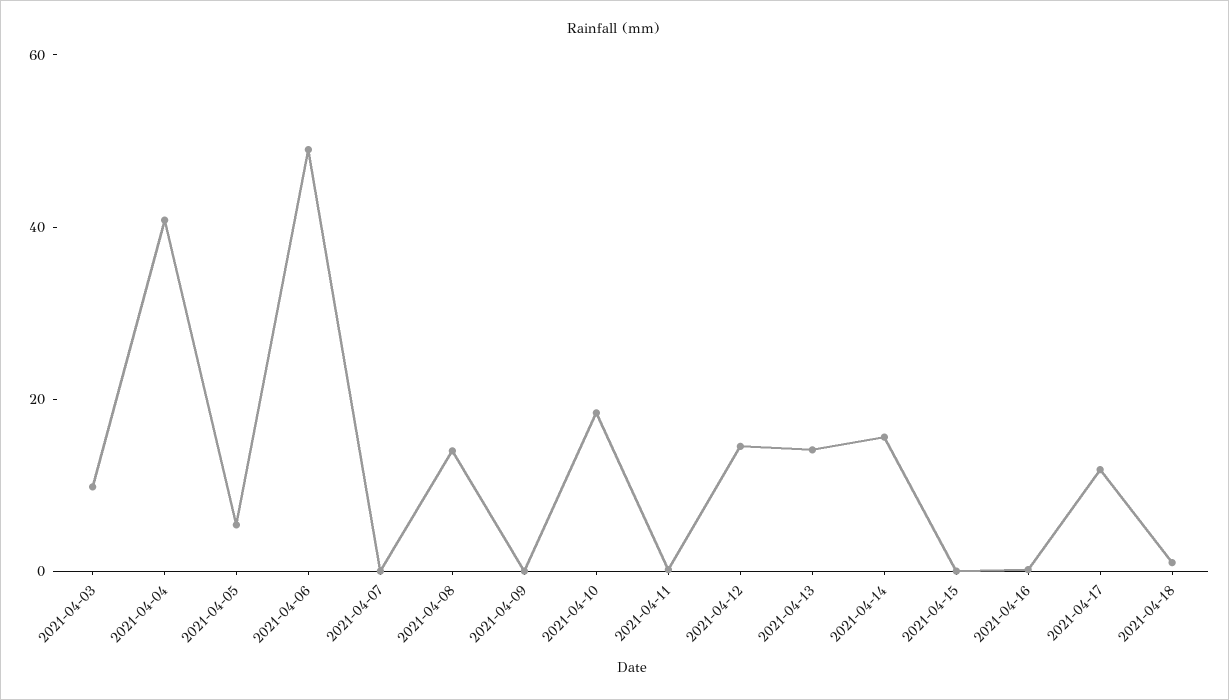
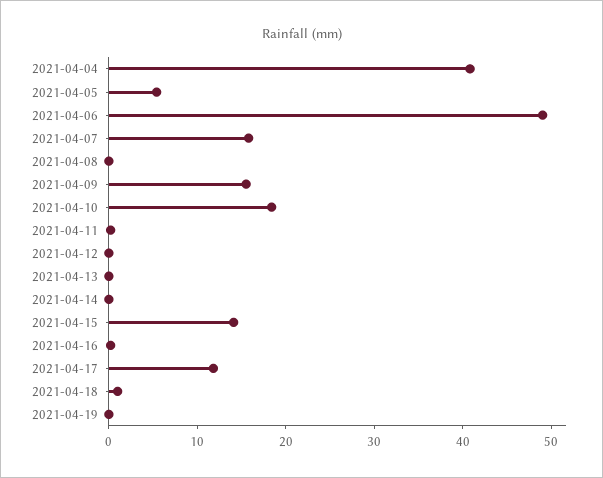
2021-04-03: 10 -> none
2021-04-07: 0 -> 16
2021-04-08: 15 -> 0
2021-04-09: 0 -> 16
2021-04-12: 15 -> 0
2021-04-13: 15 -> 0
2021-04-14: 15 -> 0
2021-04-15: 0 -> 14
2021-04-19: none -> 0

